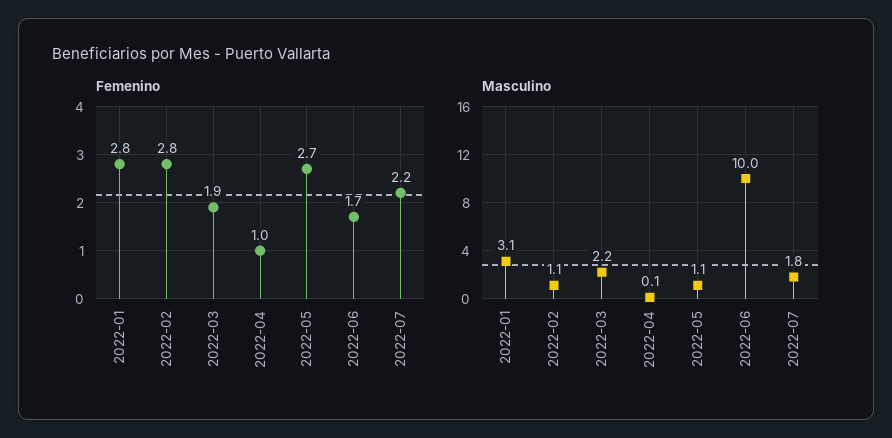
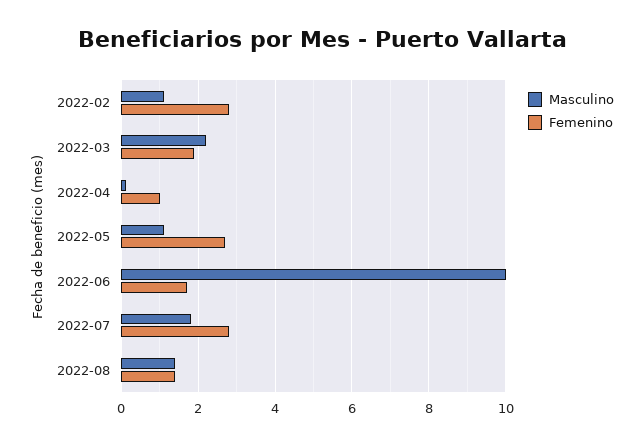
Femenino, 2022-01: 2.8 -> none
Femenino, 2022-07: 2.2 -> 2.8
Masculino, 2022-01: 3.1 -> none
Masculino, 2022-08: none -> 1.4
Femenino, 2022-08: none -> 1.4

